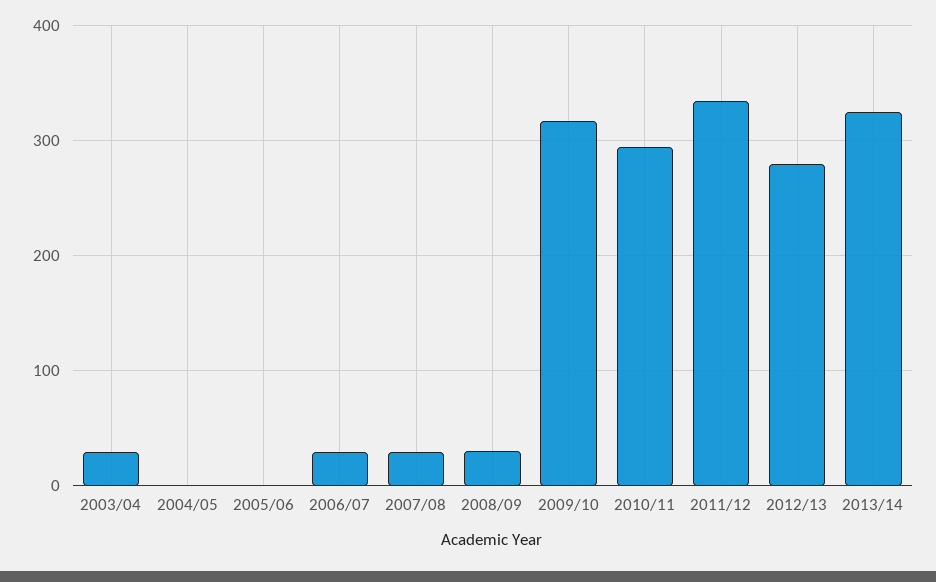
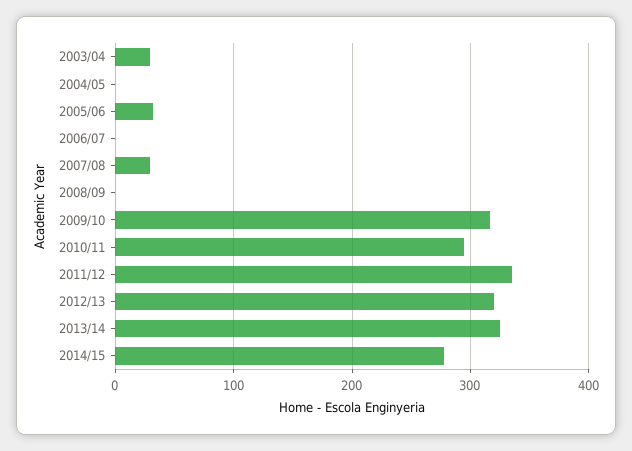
2005/06: 0 -> 30
2006/07: 30 -> 0
2008/09: 30 -> 0
2012/13: 280 -> 320
2014/15: none -> 280

